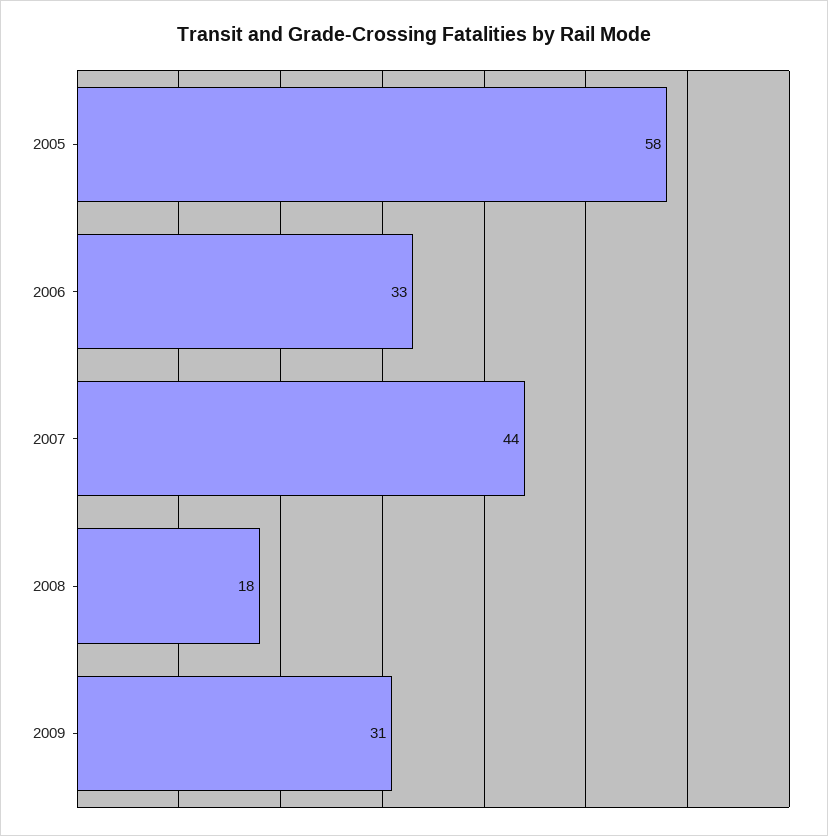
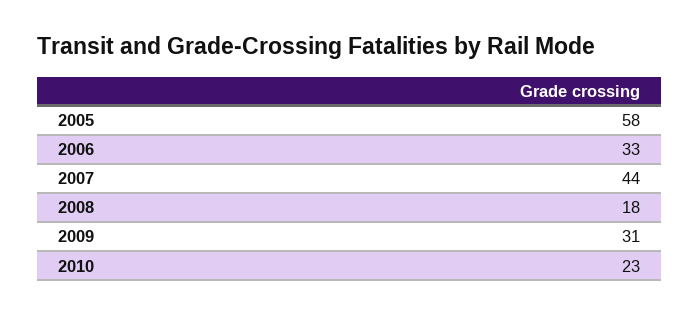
2010: none -> 23

